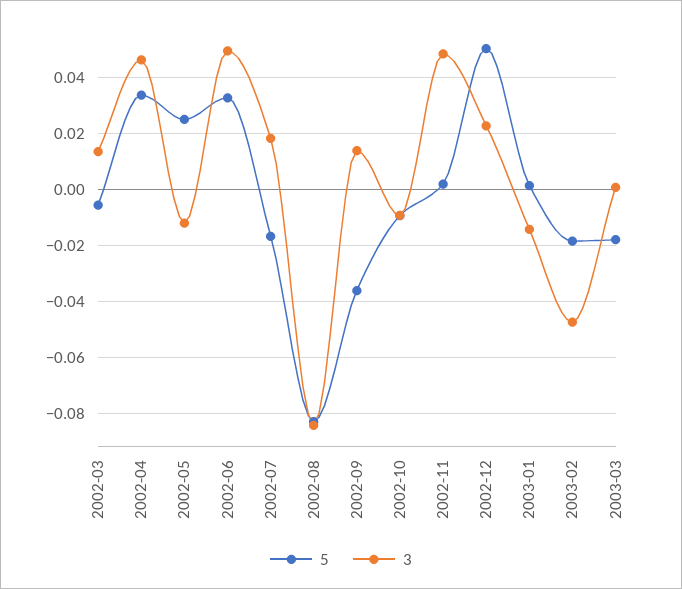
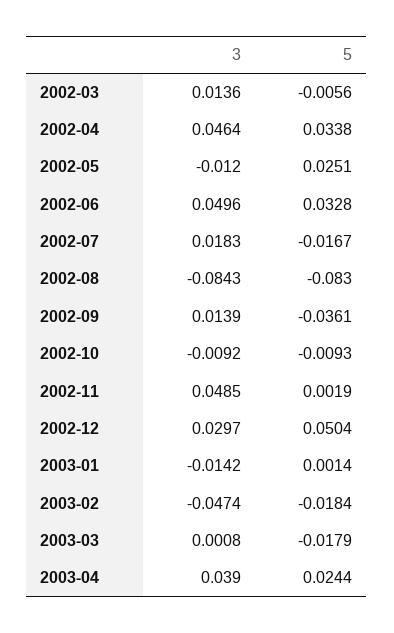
3, 2002-12: 0.0225 -> 0.0297
3, 2003-04: none -> 0.039
5, 2003-04: none -> 0.0244

